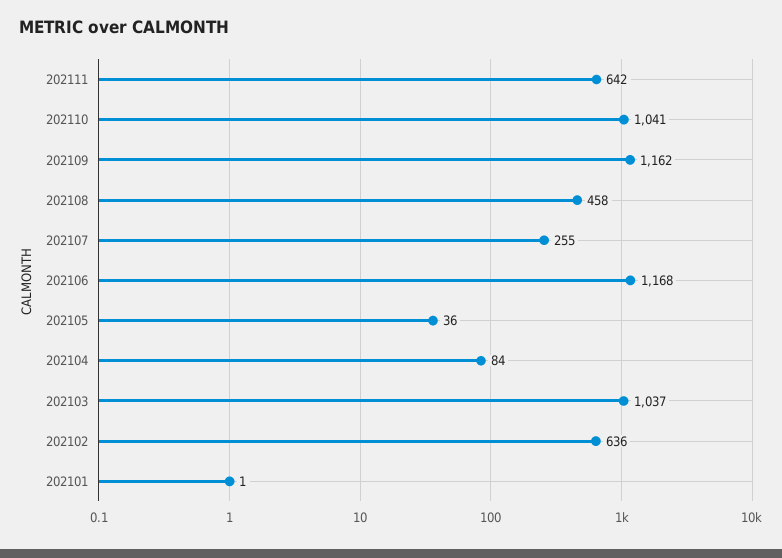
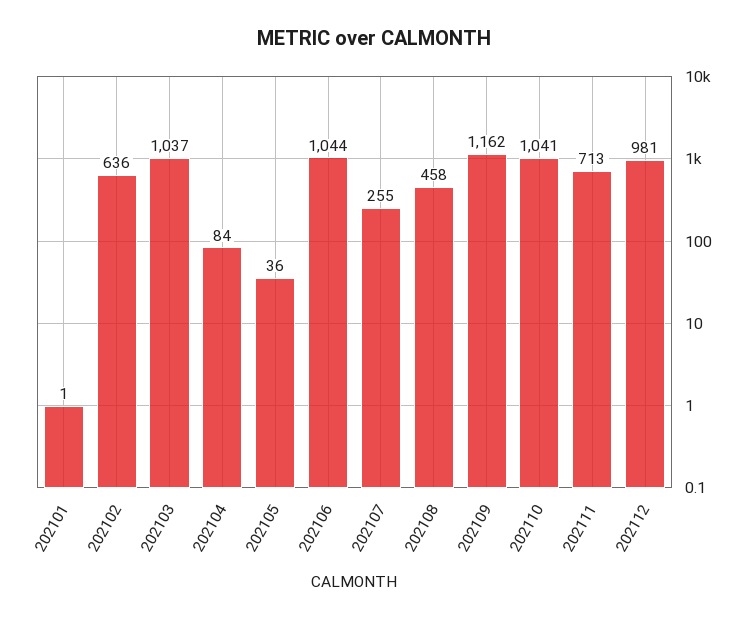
202111: 642 -> 713
202106: 1168 -> 1044
202112: none -> 981

